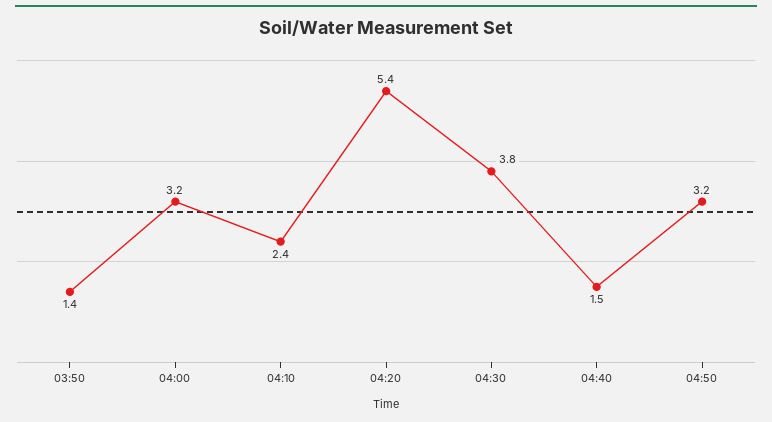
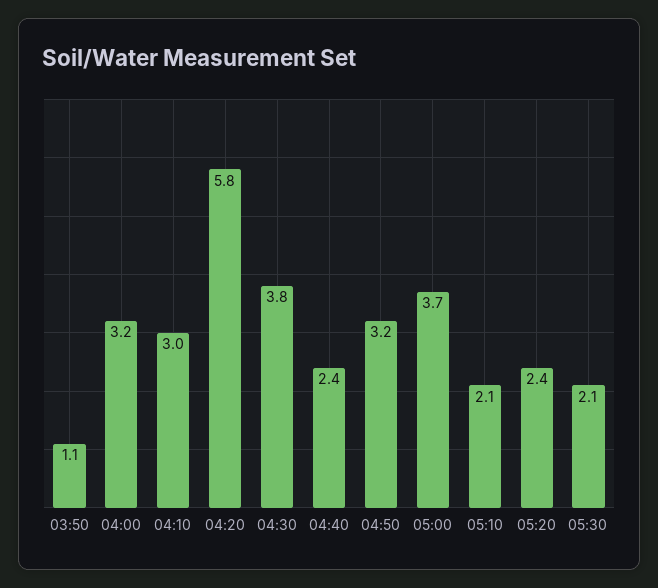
03:50: 1.4 -> 1.1
04:10: 2.4 -> 3
04:20: 5.4 -> 5.8
04:40: 1.5 -> 2.4
05:00: none -> 3.7
05:10: none -> 2.1
05:20: none -> 2.4
05:30: none -> 2.1

